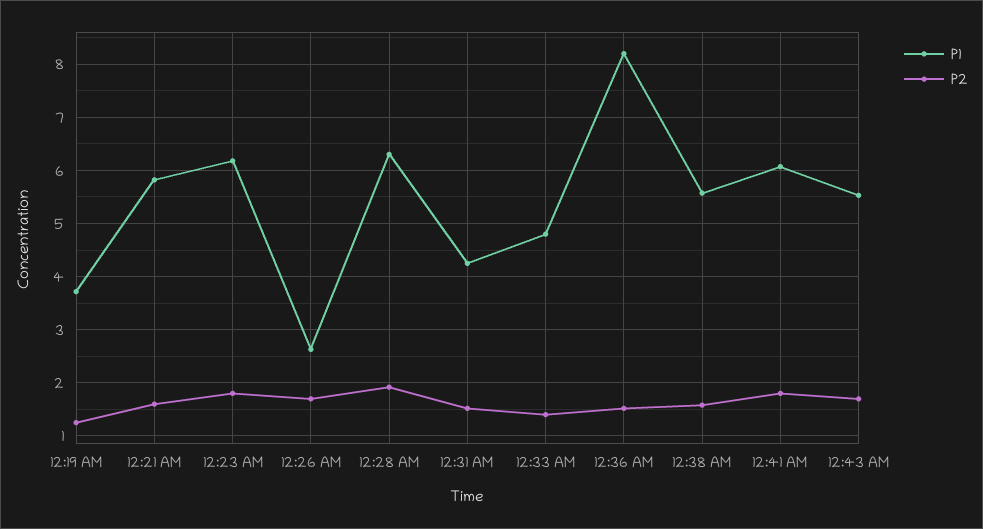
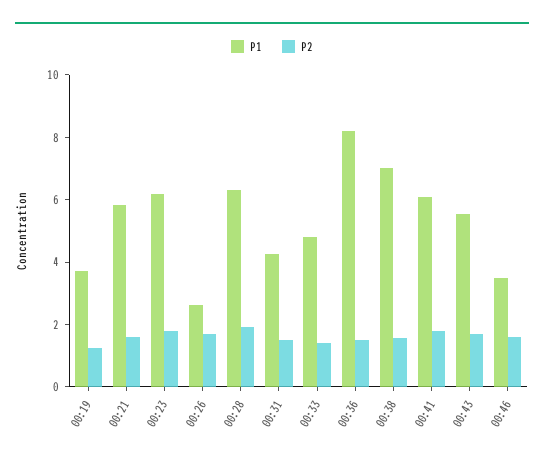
P1, 12:38 AM: 5.6 -> 7
P1, 00:46: none -> 3.5
P2, 00:46: none -> 1.5

